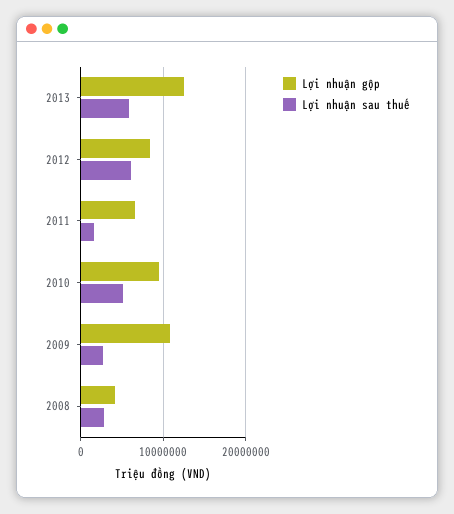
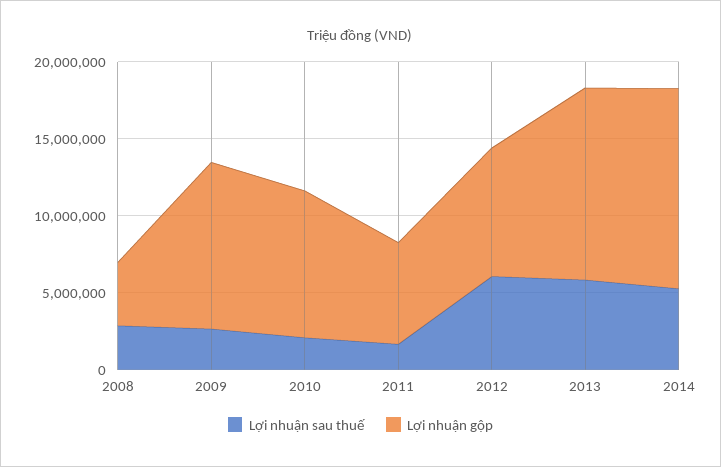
Lợi nhuận sau thuế, 2010: 5000000 -> 2000000
Lợi nhuận sau thuế, 2014: none -> 5000000
Lợi nhuận gộp, 2014: none -> 13000000

